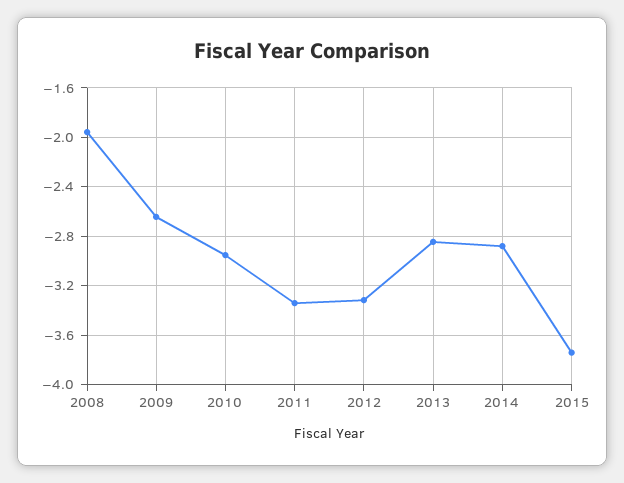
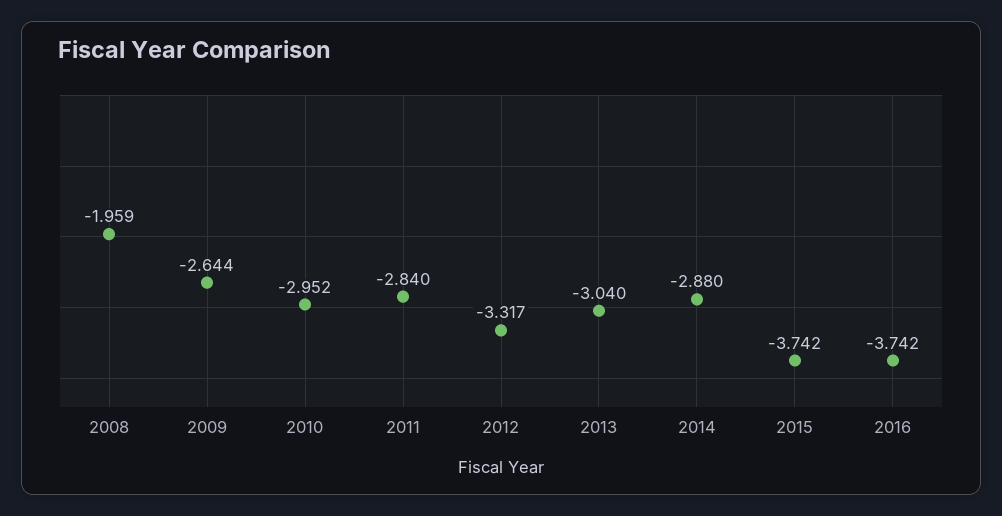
2011: -3.35 -> -2.84
2013: -2.85 -> -3.04
2016: none -> -3.742

